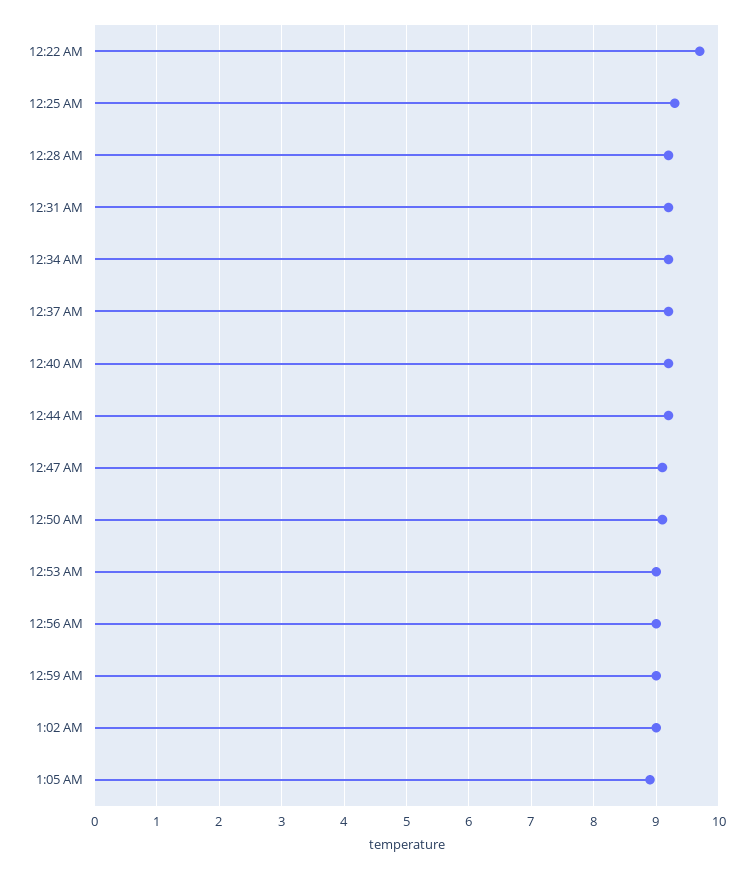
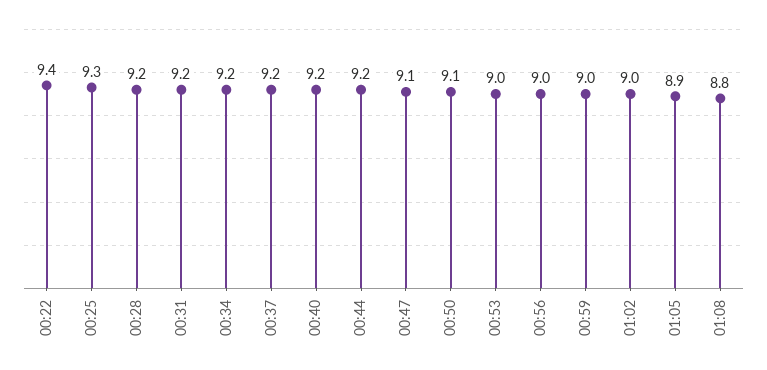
12:22 AM: 9.7 -> 9.4
01:08: none -> 8.8

